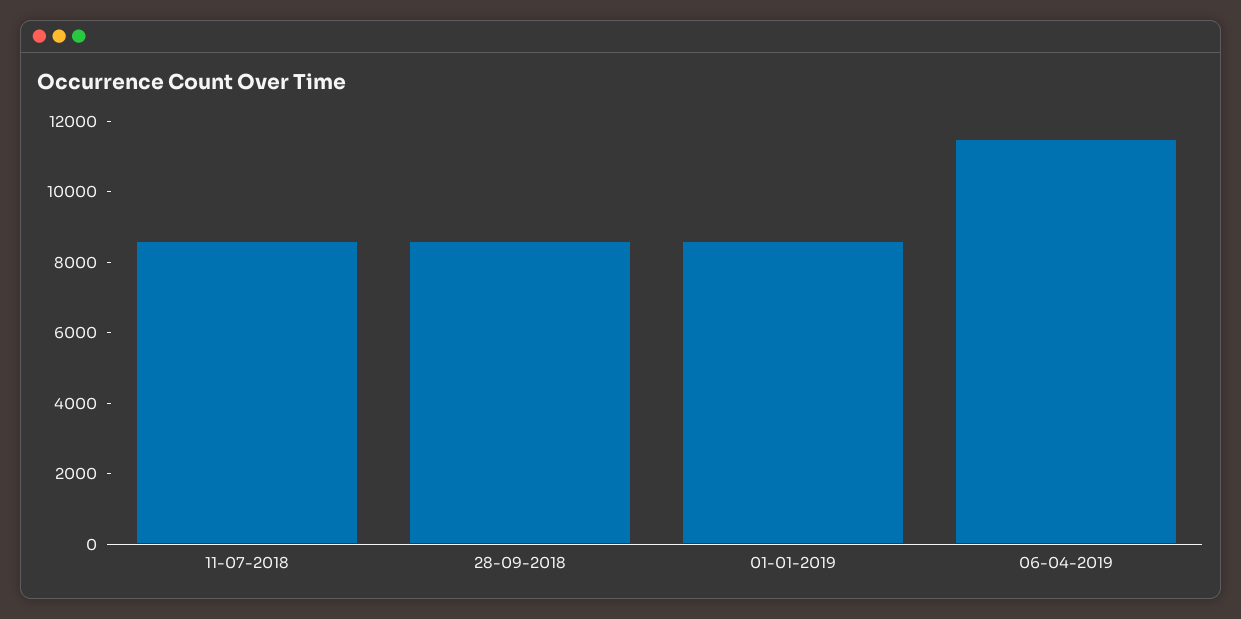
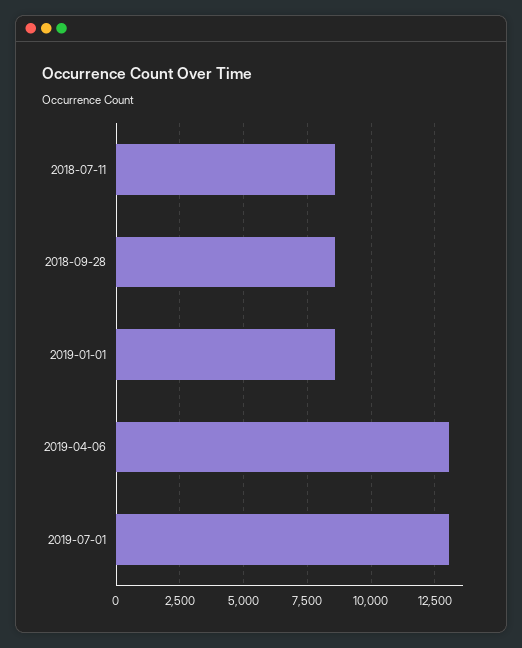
06-04-2019: 11500 -> 13000
2019-07-01: none -> 13000

